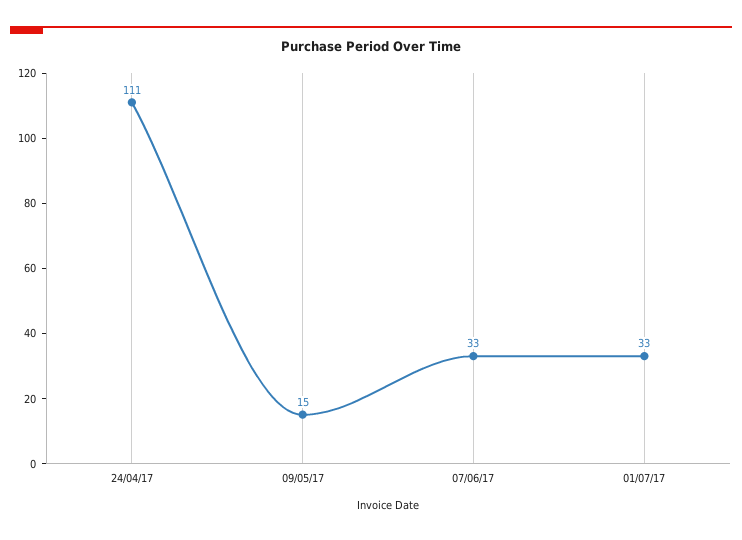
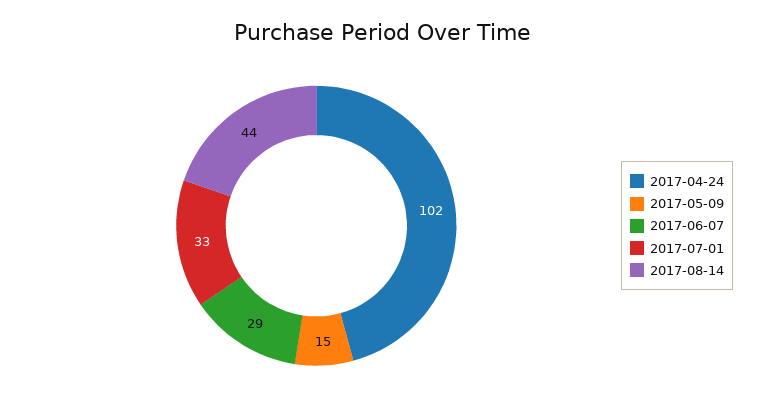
24/04/17: 111 -> 102
07/06/17: 33 -> 29
2017-08-14: none -> 44

